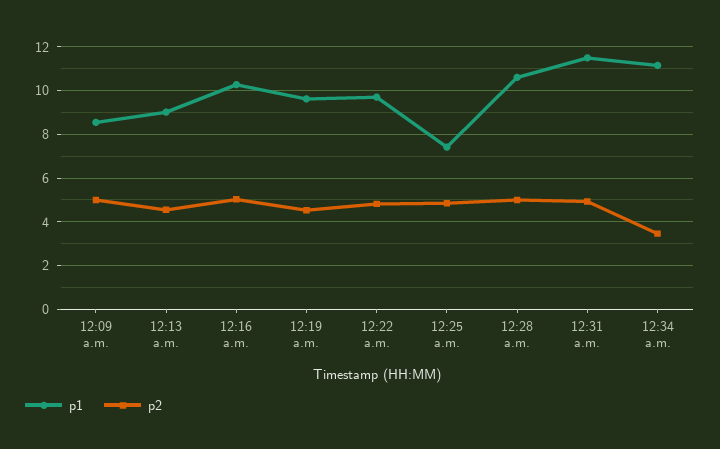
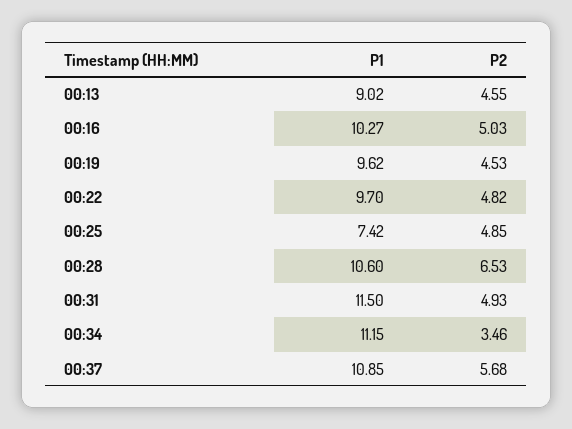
p1, 12:09 a.m.: 8.5 -> none
p2, 12:09 a.m.: 5 -> none
p2, 12:28 a.m.: 5 -> 6.53
p1, 00:37: none -> 10.85
p2, 00:37: none -> 5.68

